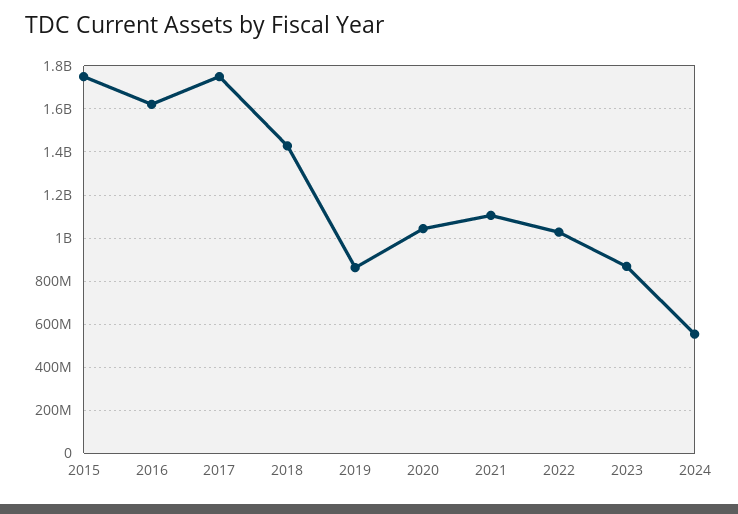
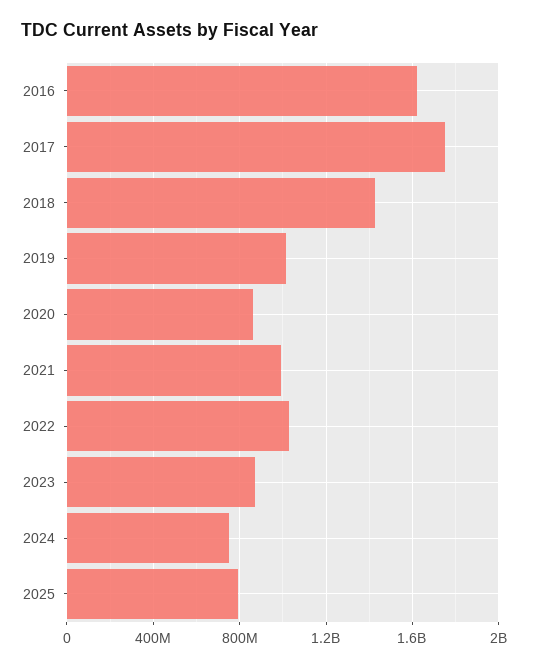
2015: 1750000000 -> none
2019: 850000000 -> 1000000000
2020: 1050000000 -> 850000000
2021: 1100000000 -> 1000000000
2024: 550000000 -> 750000000
2025: none -> 800000000

